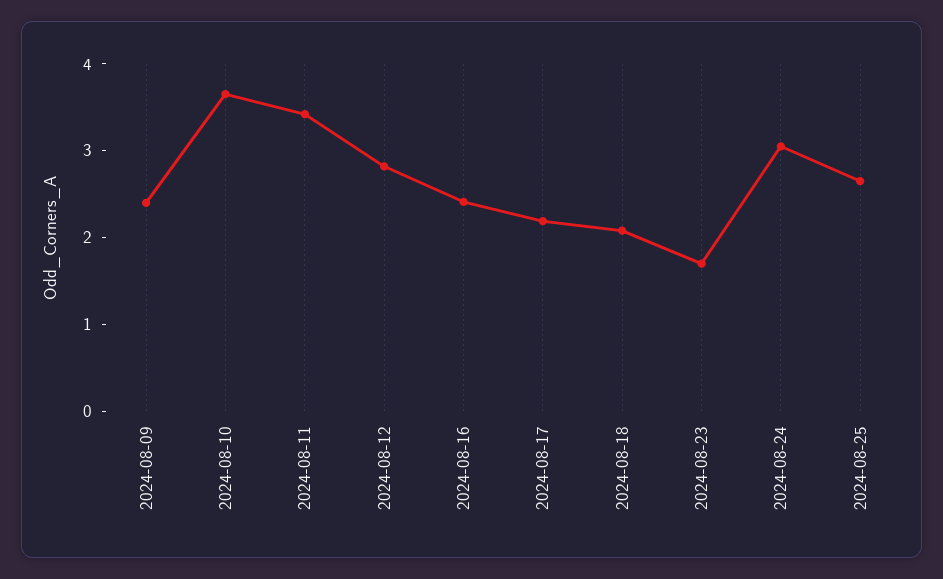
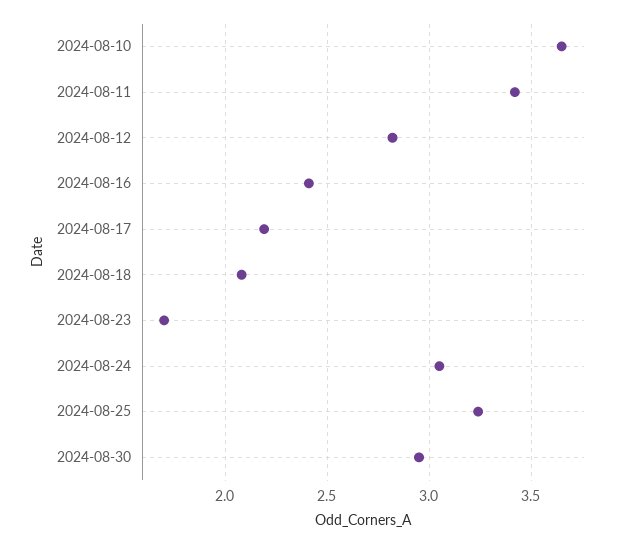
2024-08-09: 2.4 -> none
2024-08-25: 2.6 -> 3.25
2024-08-30: none -> 2.95

